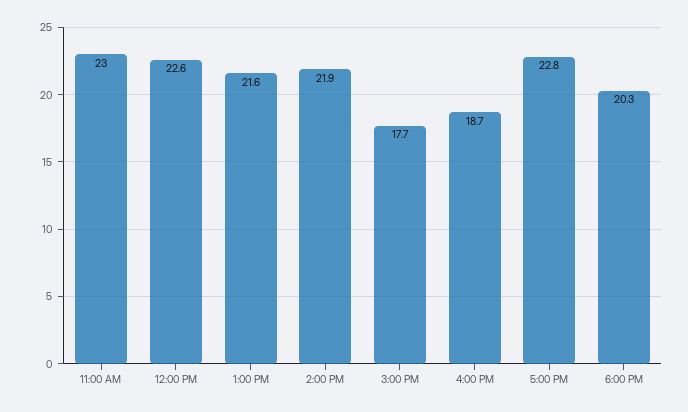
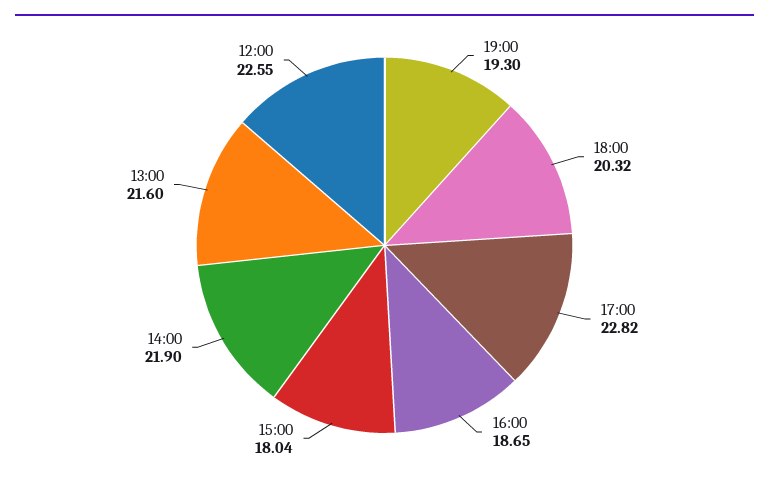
11:00 AM: 23 -> none
3:00 PM: 17.7 -> 18.04
19:00: none -> 19.3

